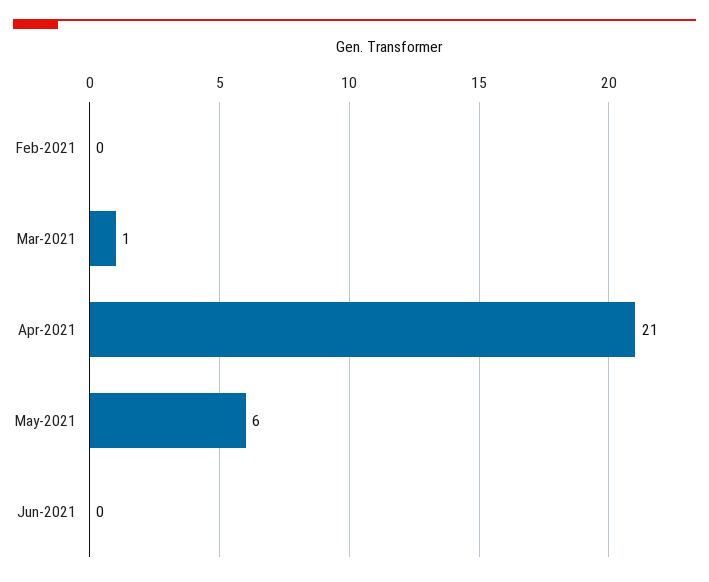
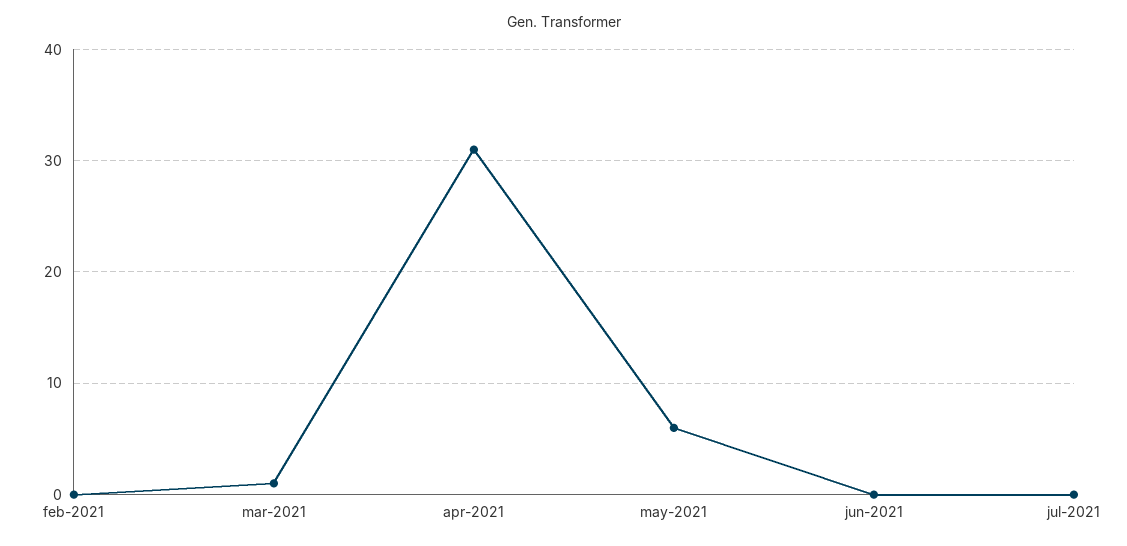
Apr-2021: 21 -> 31
jul-2021: none -> 0

